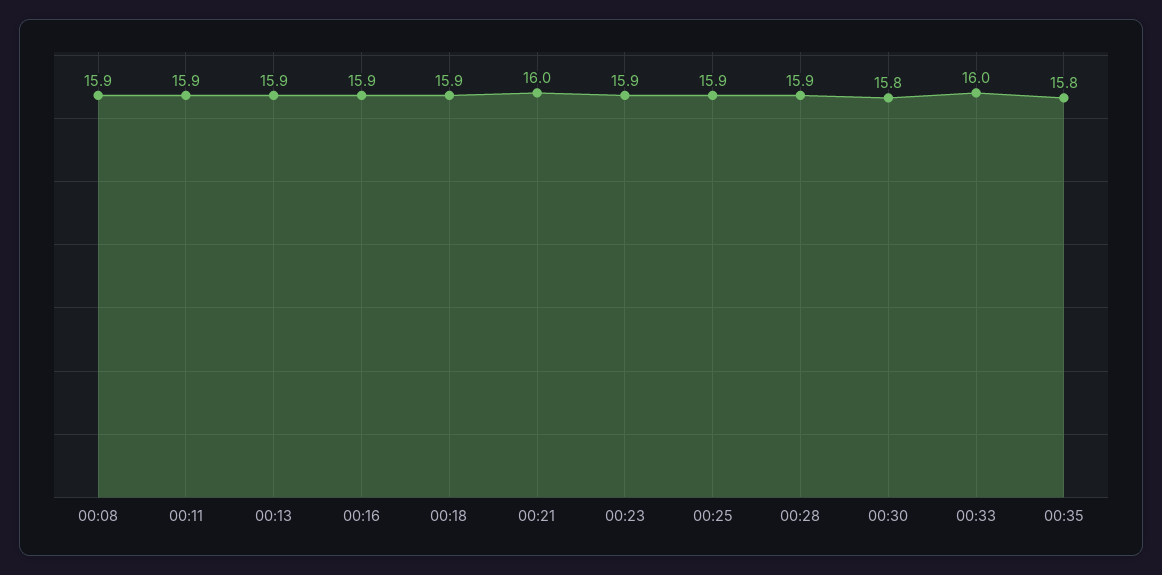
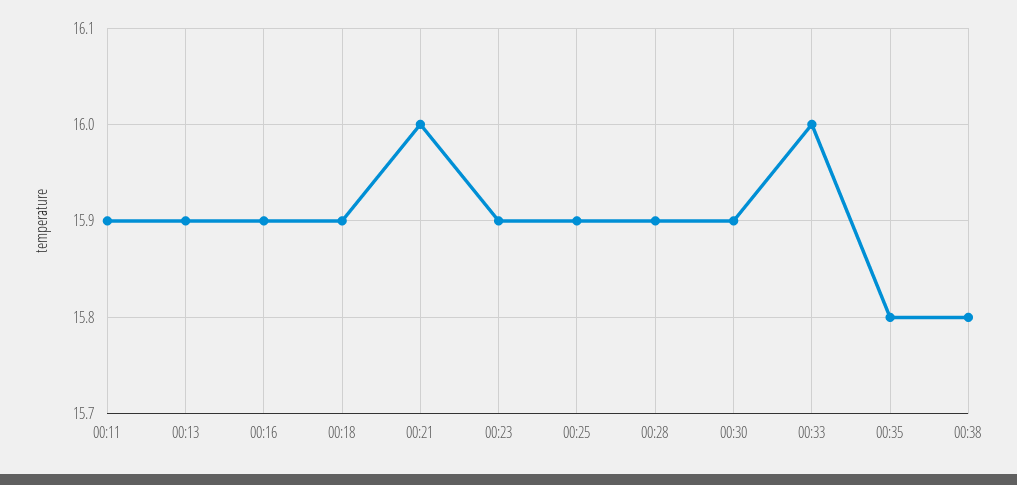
00:08: 15.9 -> none
00:30: 15.8 -> 15.9
00:38: none -> 15.8

